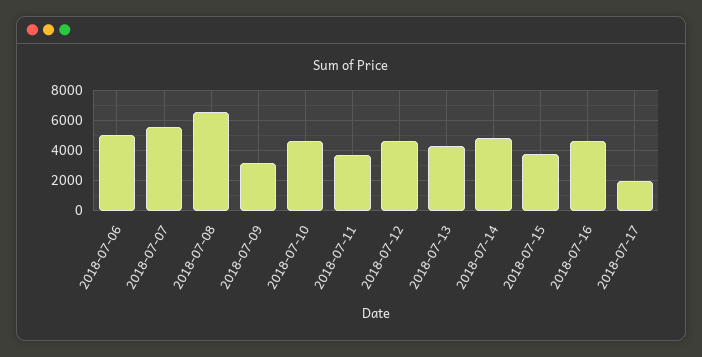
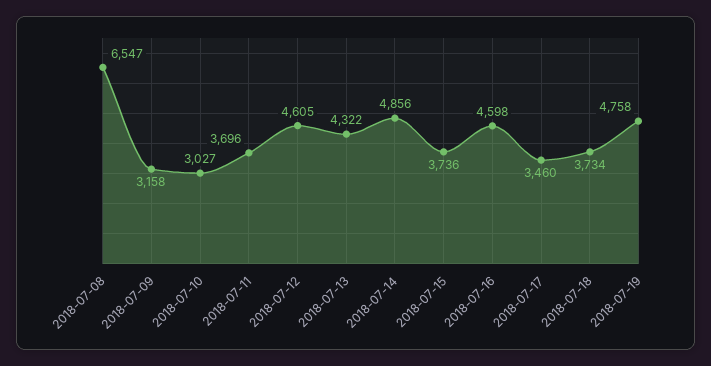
2018-07-06: 5000 -> none
2018-07-07: 5500 -> none
2018-07-10: 4500 -> 3027
2018-07-17: 2000 -> 3460
2018-07-18: none -> 3734
2018-07-19: none -> 4758

